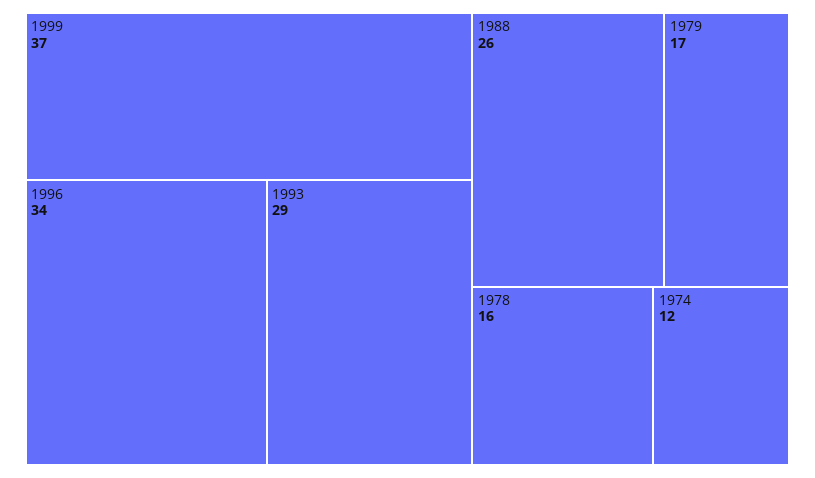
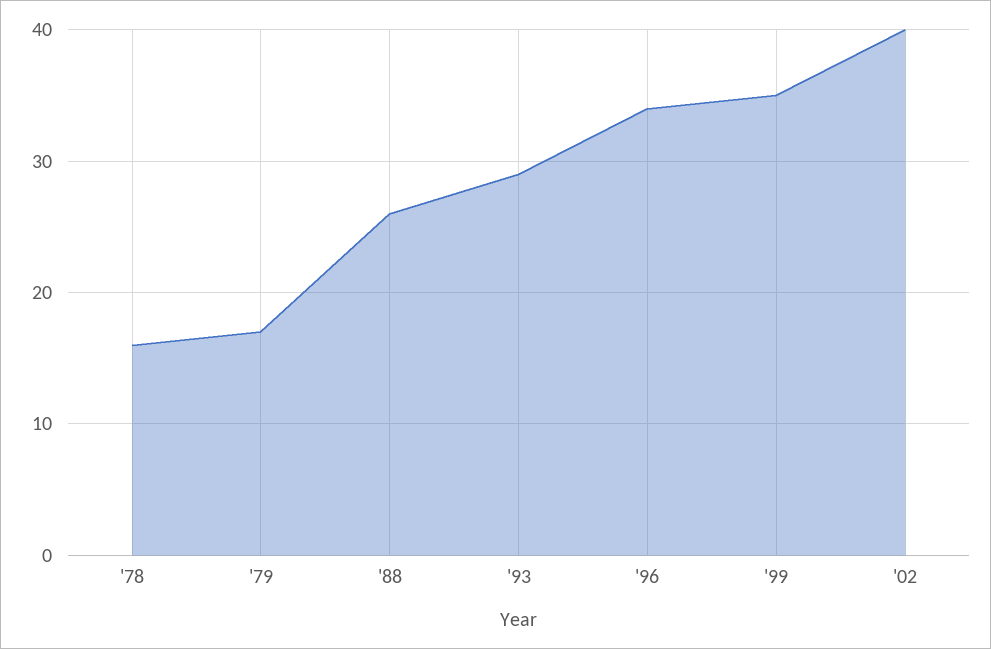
1999: 37 -> 35
1974: 12 -> none
'02: none -> 40

